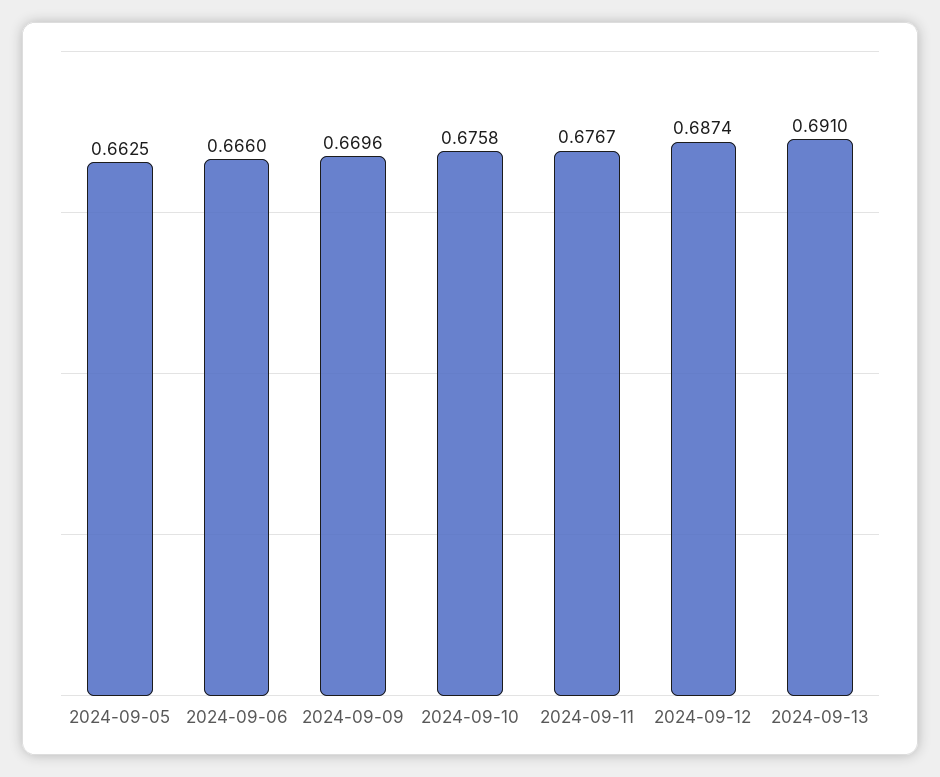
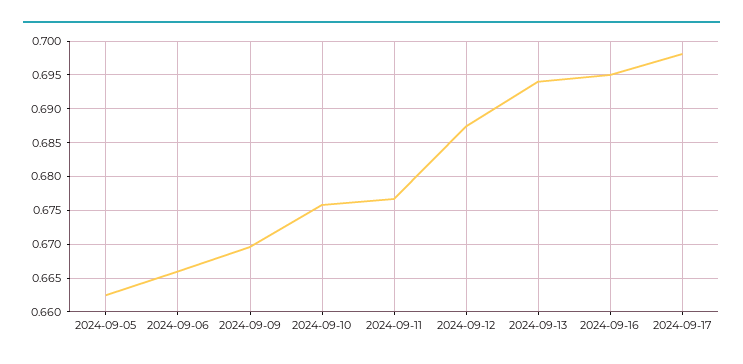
2024-09-13: 0.691 -> 0.694
2024-09-16: none -> 0.695
2024-09-17: none -> 0.698

